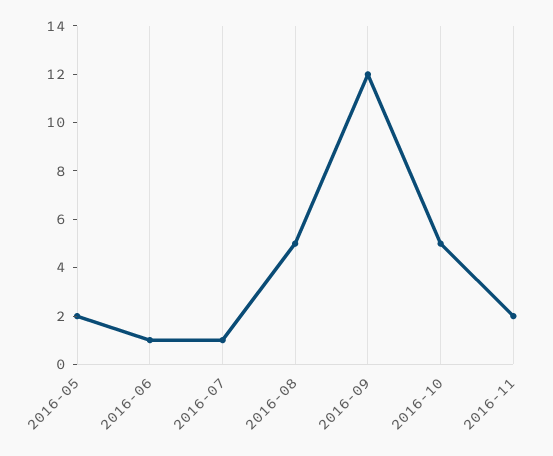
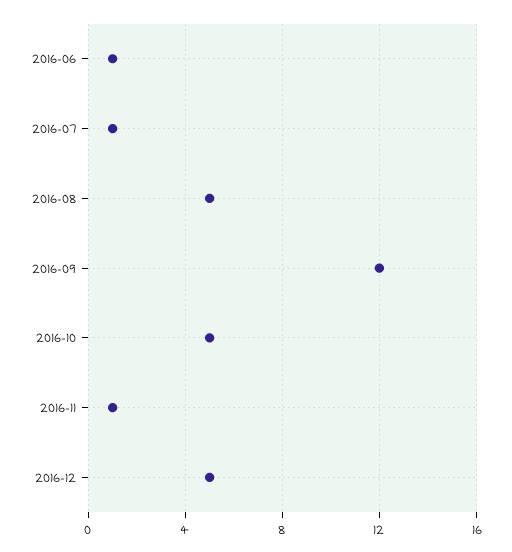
2016-05: 2 -> none
2016-11: 2 -> 1
2016-12: none -> 5

